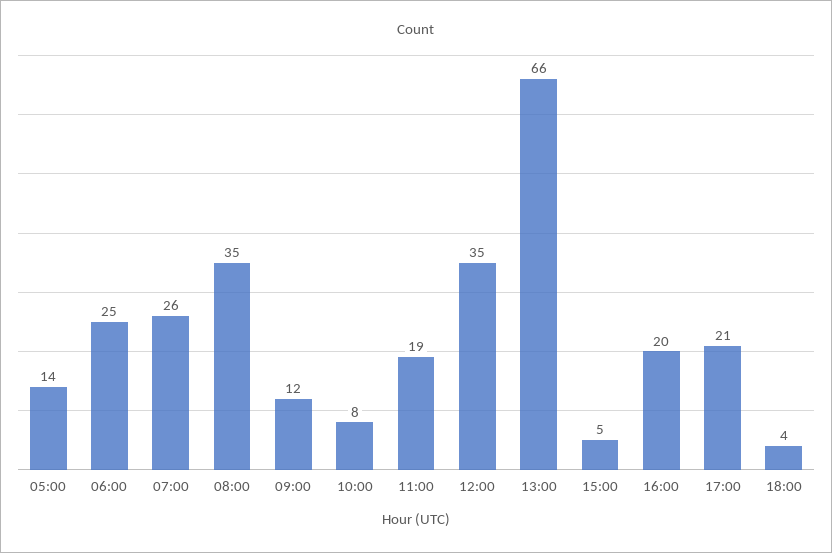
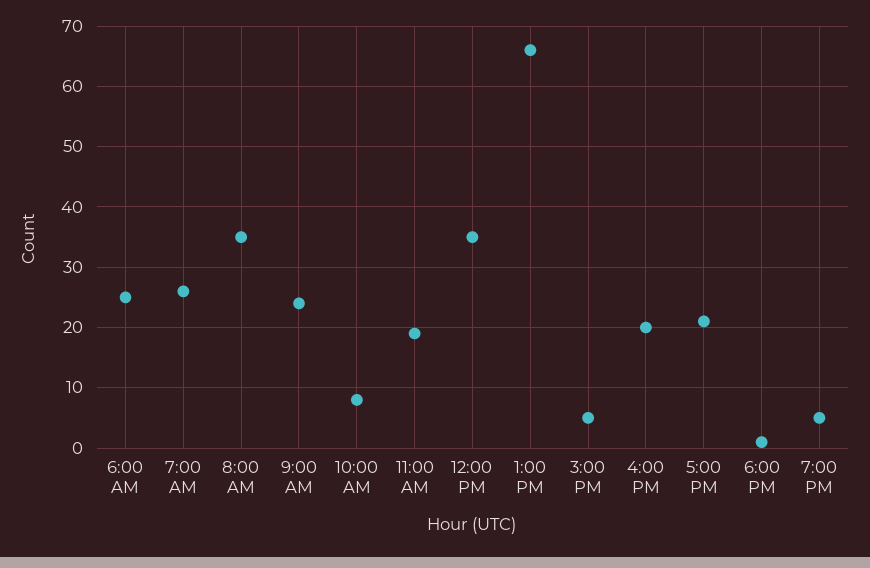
05:00: 14 -> none
09:00: 12 -> 24
18:00: 4 -> 1
7:00 PM: none -> 5

